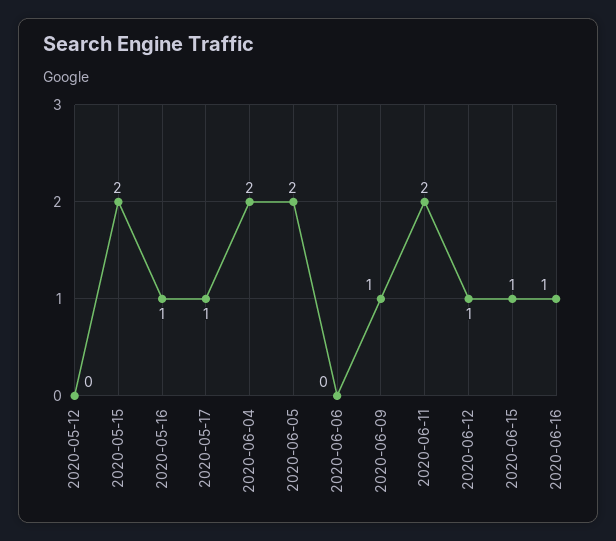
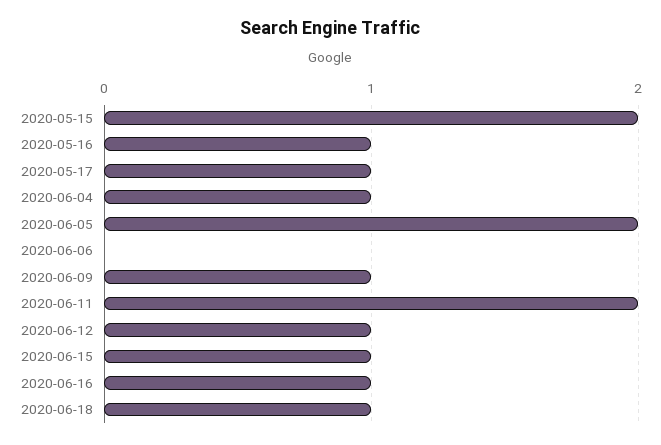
2020-05-12: 0 -> none
2020-06-04: 2 -> 1
2020-06-18: none -> 1

